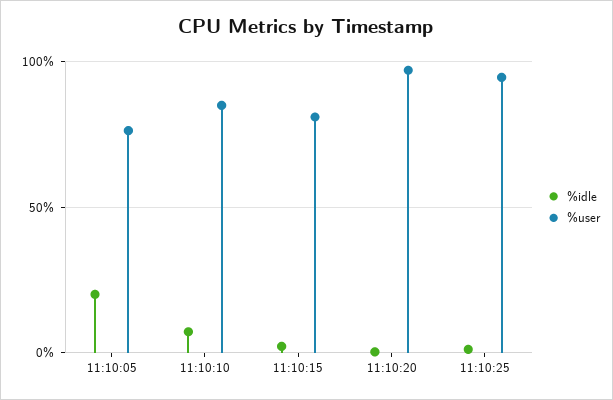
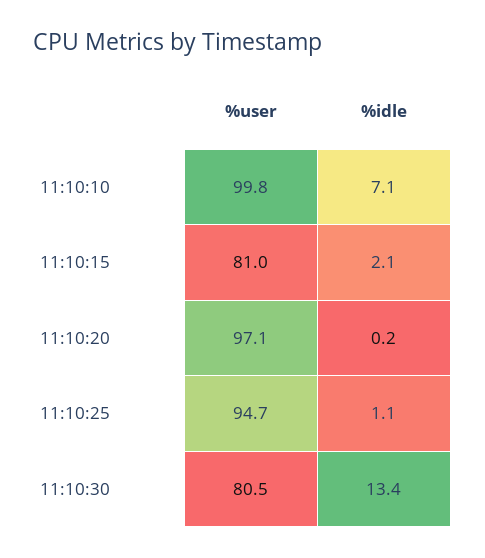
%idle, 11:10:05: 20 -> none
%user, 11:10:05: 75 -> none
%user, 11:10:10: 85 -> 99.8
%user, 11:10:30: none -> 80.5
%idle, 11:10:30: none -> 13.4

